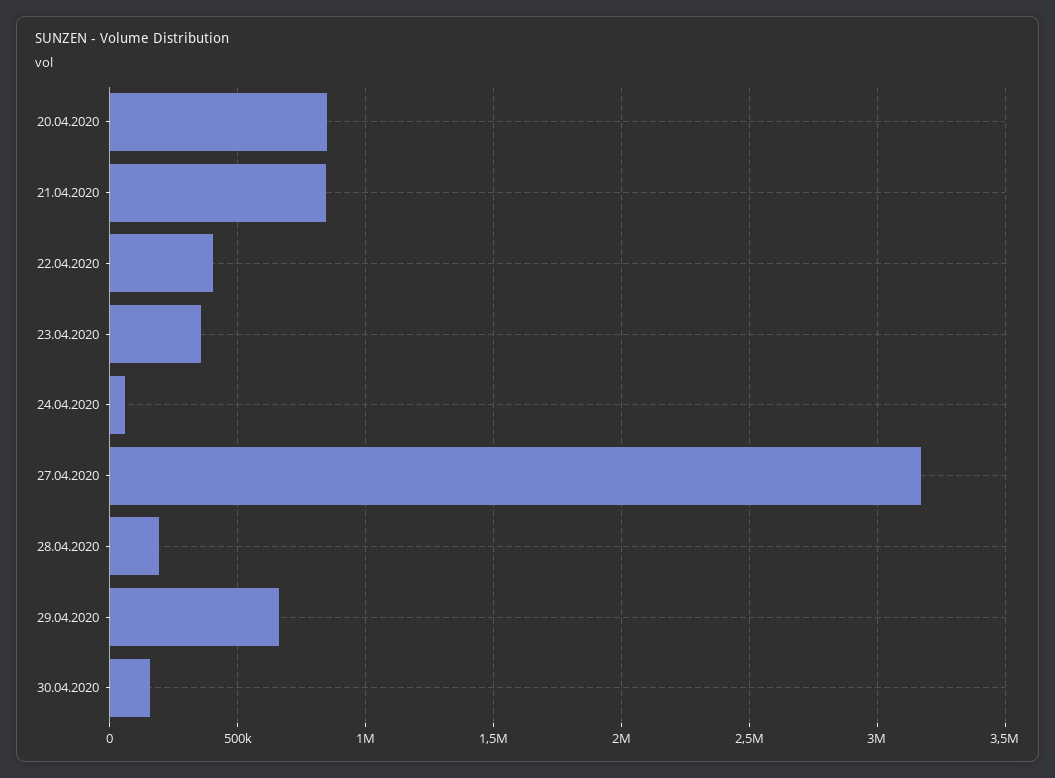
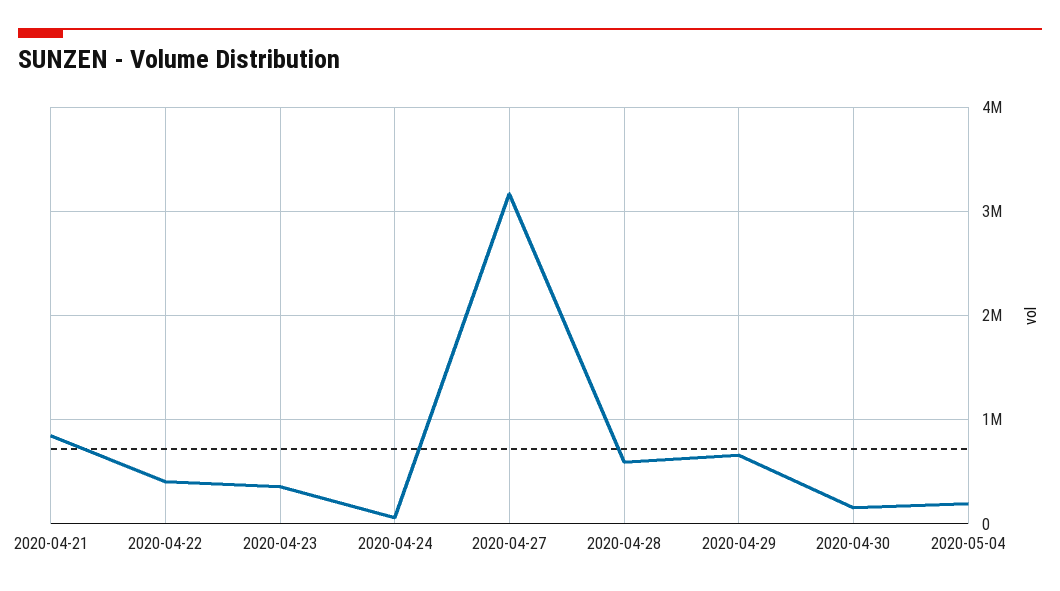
20.04.2020: 850000 -> none
28.04.2020: 200000 -> 600000
2020-05-04: none -> 200000

